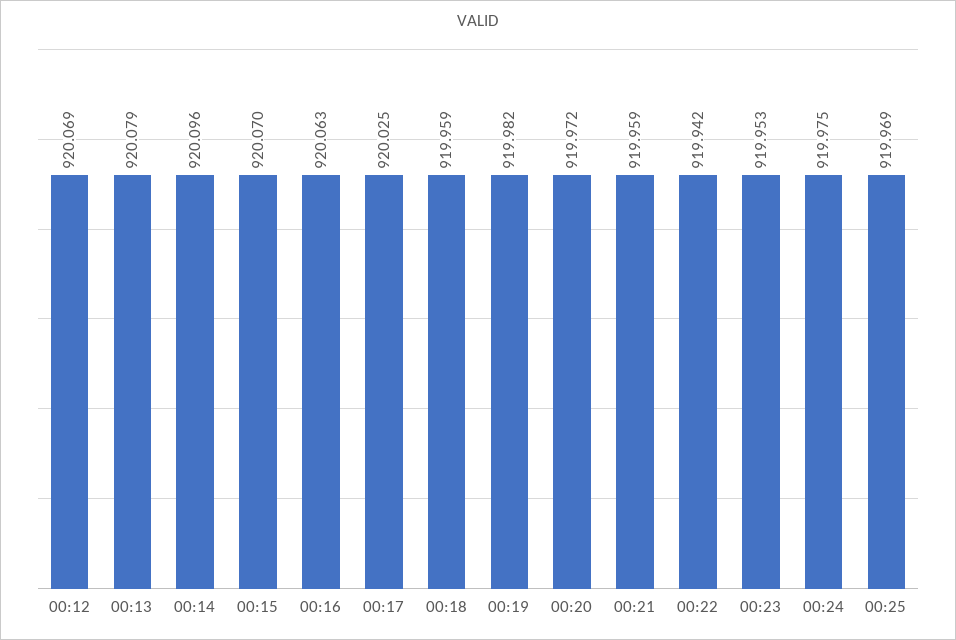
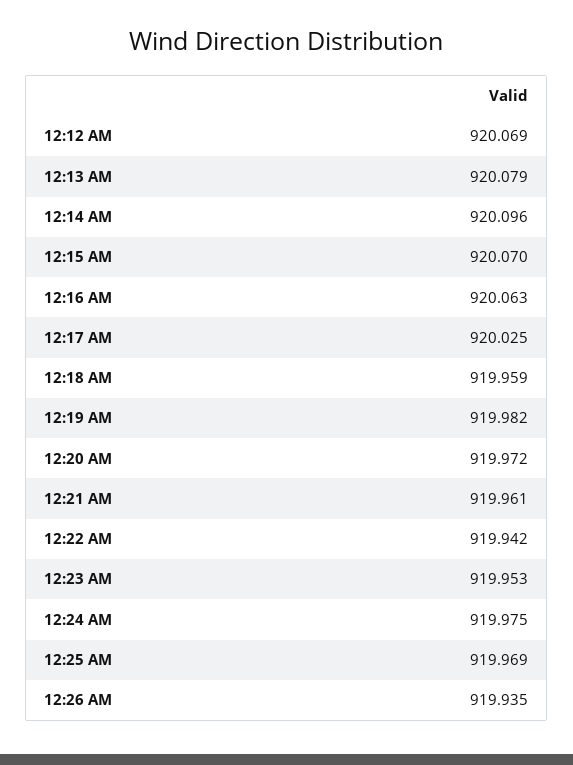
00:21: 919.959 -> 919.961
12:26 AM: none -> 919.935

